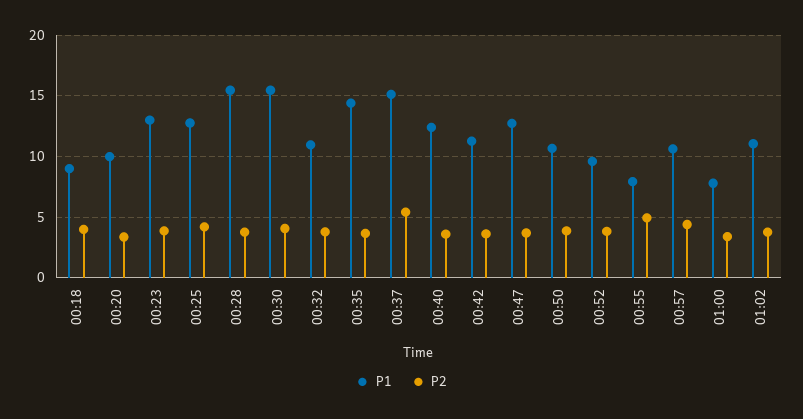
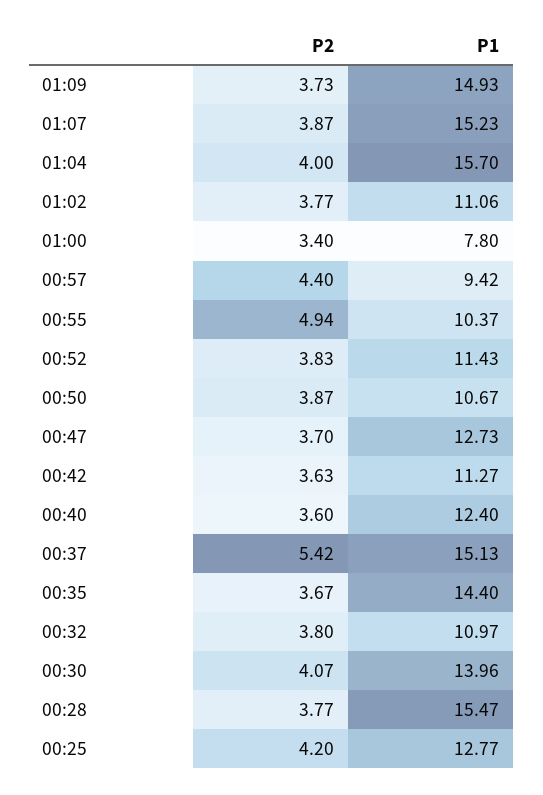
P1, 00:18: 9 -> none
P2, 00:18: 4 -> none
P1, 00:20: 10 -> none
P2, 00:20: 3.5 -> none
P1, 00:23: 13 -> none
P2, 00:23: 4 -> none
P1, 00:30: 15.5 -> 13.96
P1, 00:52: 9.5 -> 11.43
P1, 00:55: 8 -> 10.37
P1, 00:57: 10.5 -> 9.42
P2, 01:09: none -> 3.73
P1, 01:09: none -> 14.93
P2, 01:07: none -> 3.87
P1, 01:07: none -> 15.23
P2, 01:04: none -> 4
P1, 01:04: none -> 15.7

